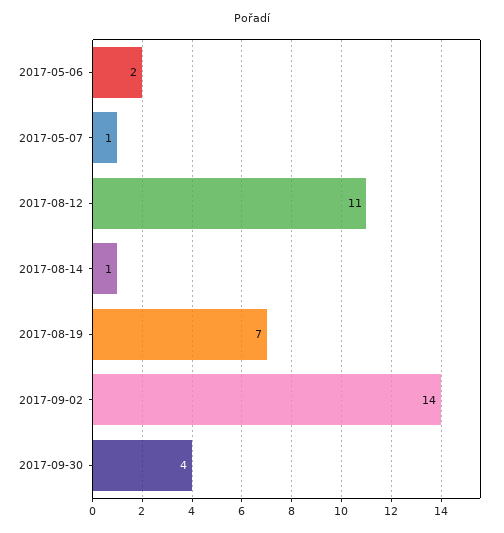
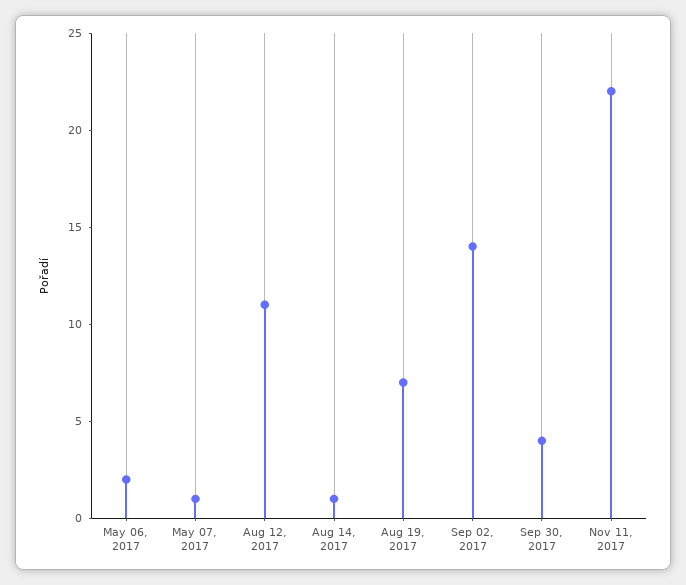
Nov 11, 2017: none -> 22

